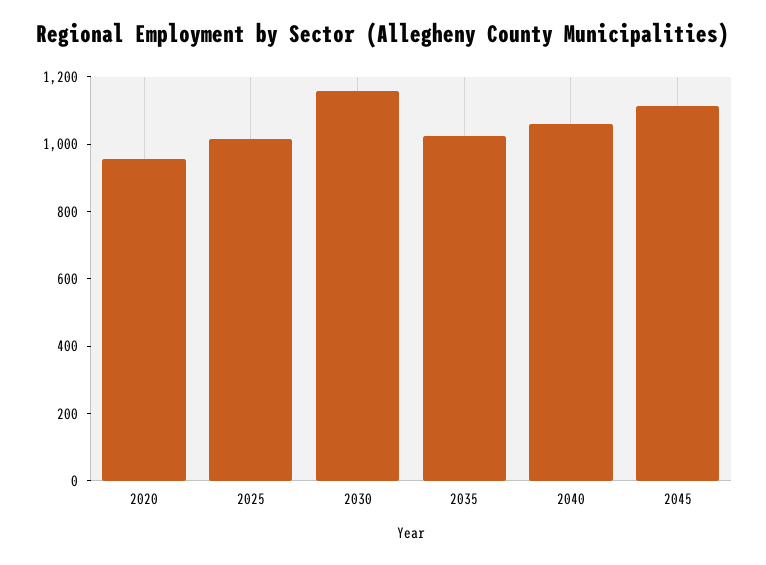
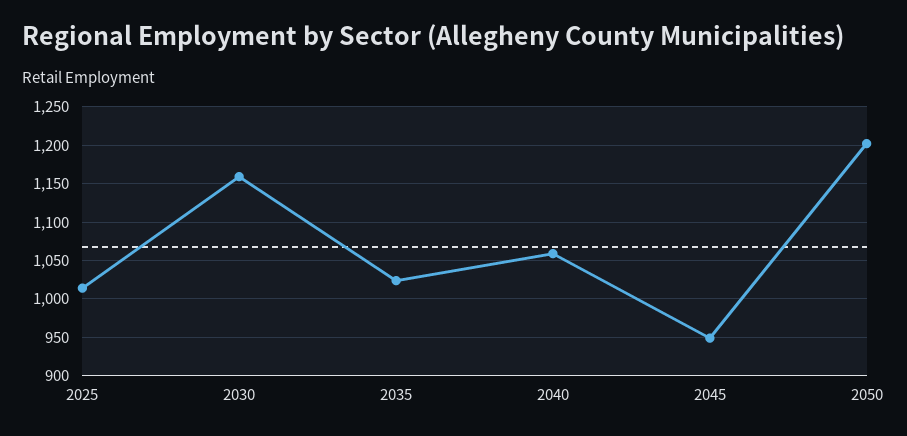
2020: 950 -> none
2045: 1100 -> 950
2050: none -> 1200

